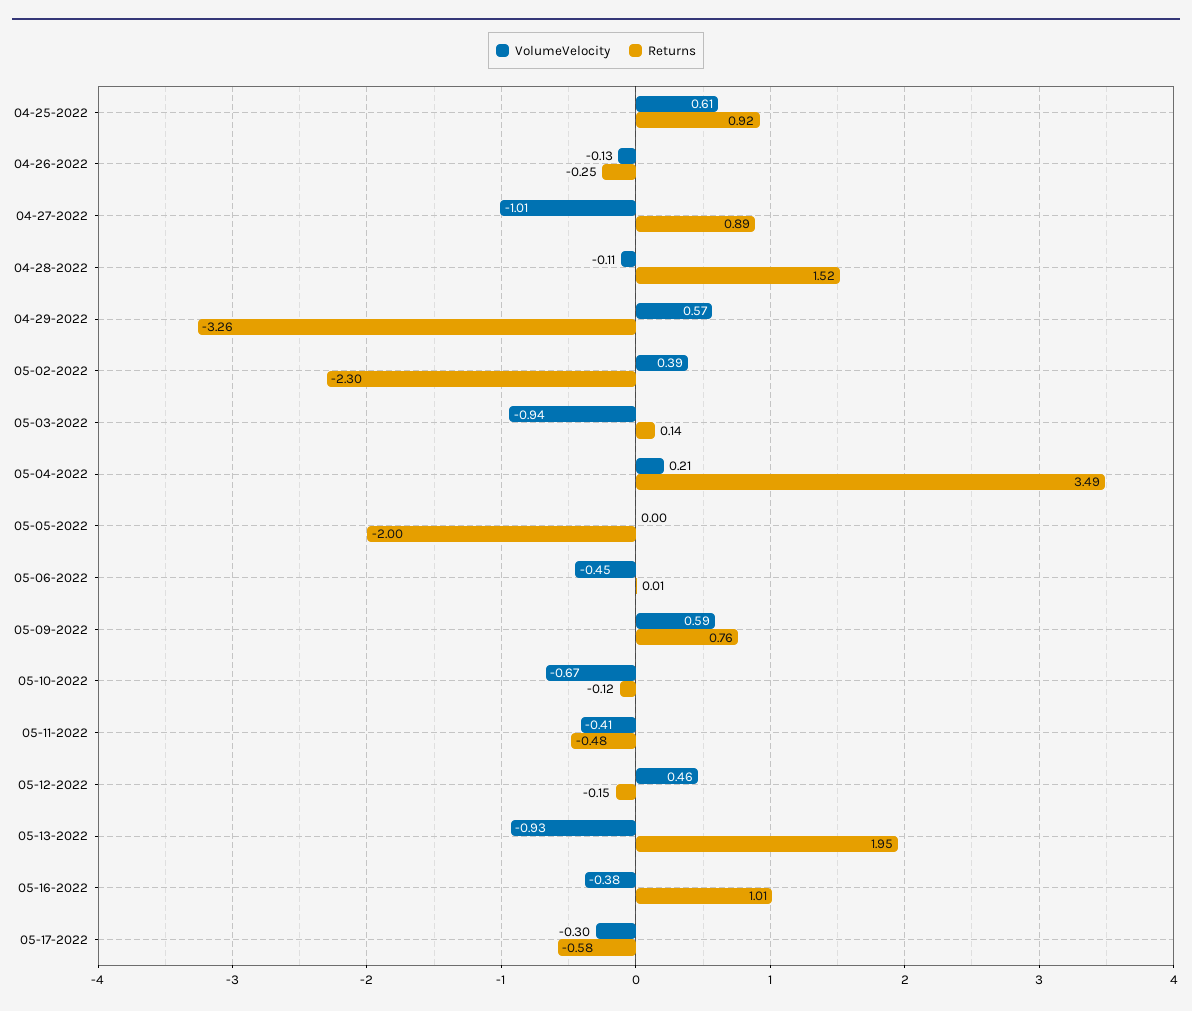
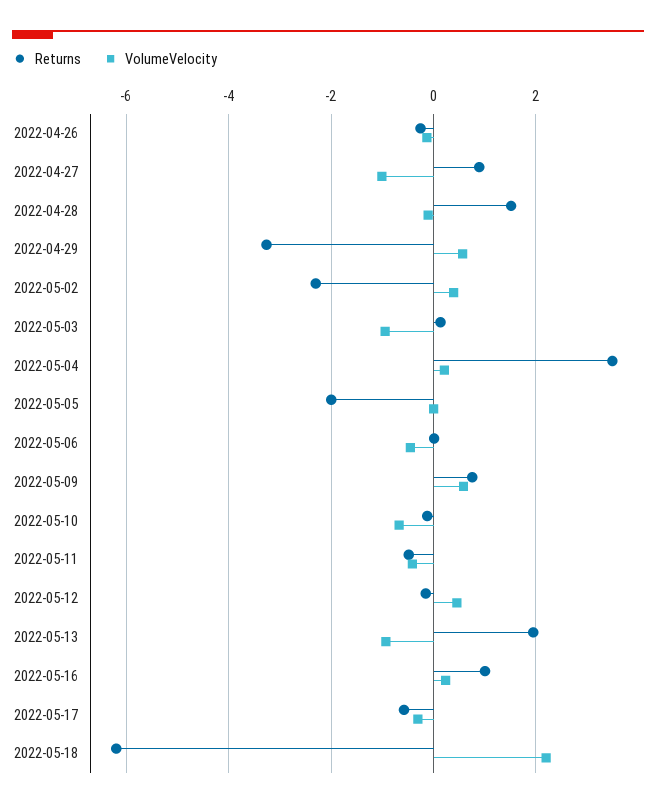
VolumeVelocity, 04-25-2022: 0.61 -> none
Returns, 04-25-2022: 0.92 -> none
VolumeVelocity, 05-16-2022: -0.38 -> 0.2
Returns, 2022-05-18: none -> -6.2
VolumeVelocity, 2022-05-18: none -> 2.2

